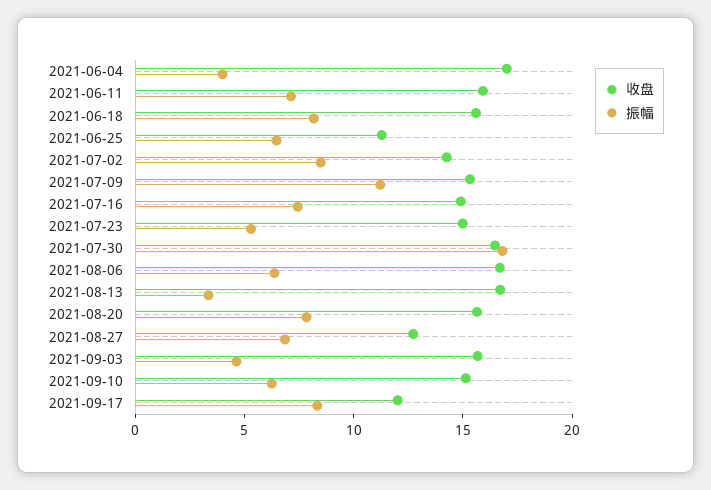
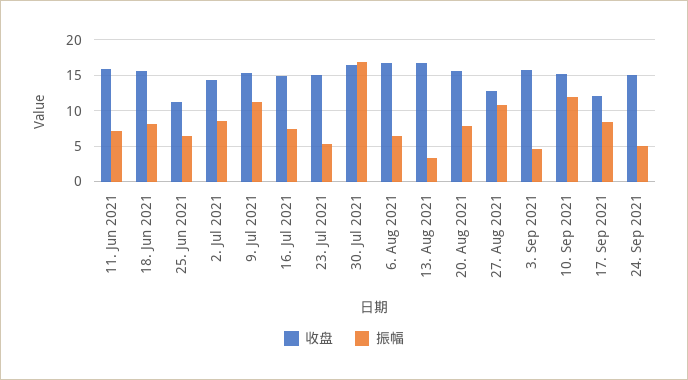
收盘, 2021-06-04: 17 -> none
振幅, 2021-06-04: 4 -> none
振幅, 2021-08-27: 7 -> 11
振幅, 2021-09-10: 6 -> 12
收盘, 24. Sep 2021: none -> 15
振幅, 24. Sep 2021: none -> 5

